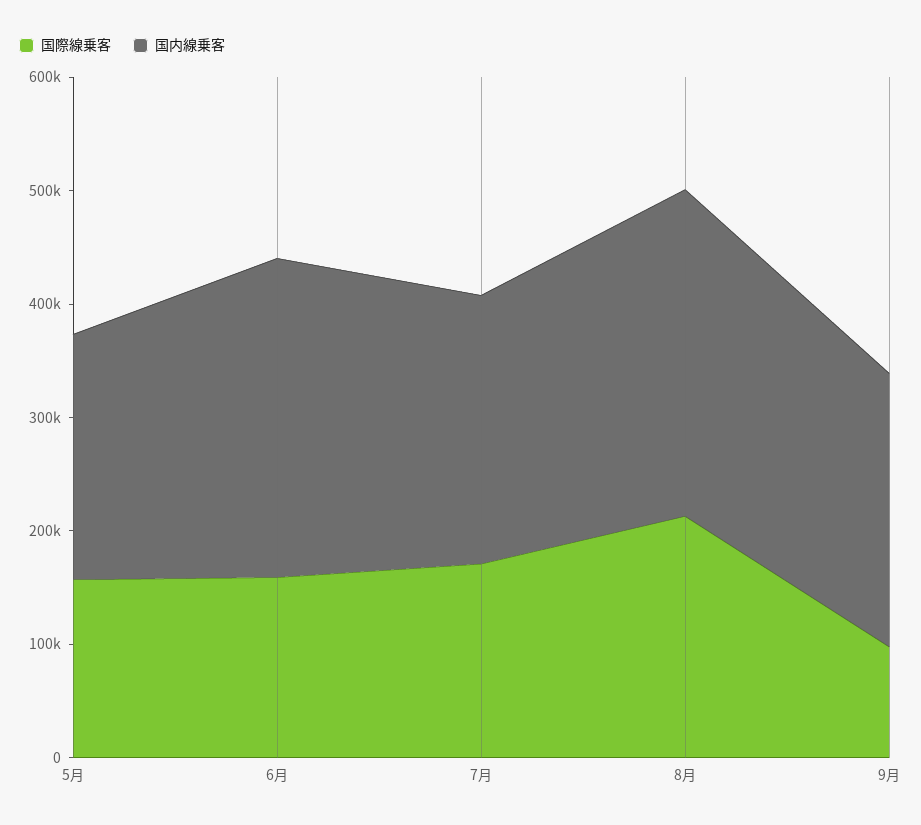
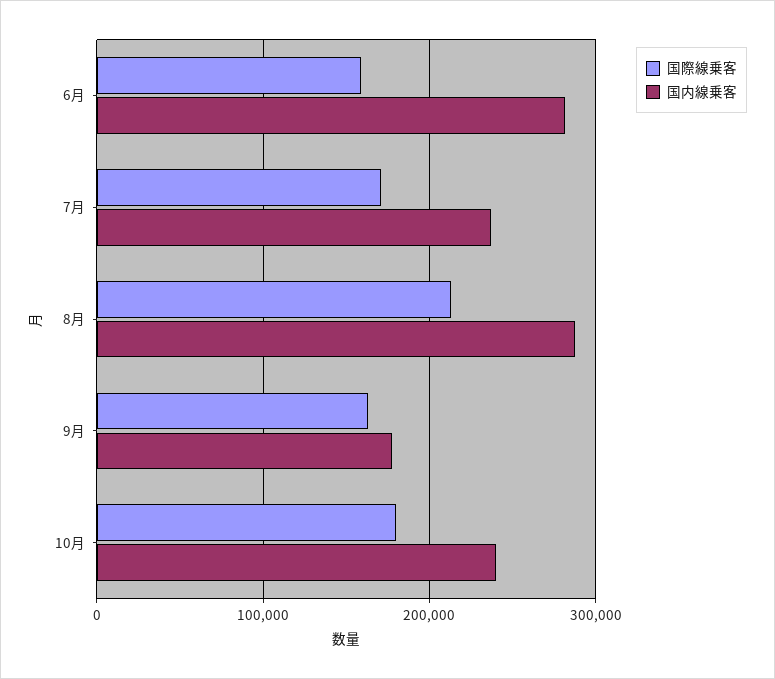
国際線乗客, 5月: 160000 -> none
国内線乗客, 5月: 220000 -> none
国際線乗客, 9月: 100000 -> 160000
国内線乗客, 9月: 240000 -> 180000
国際線乗客, 10月: none -> 180000
国内線乗客, 10月: none -> 240000

